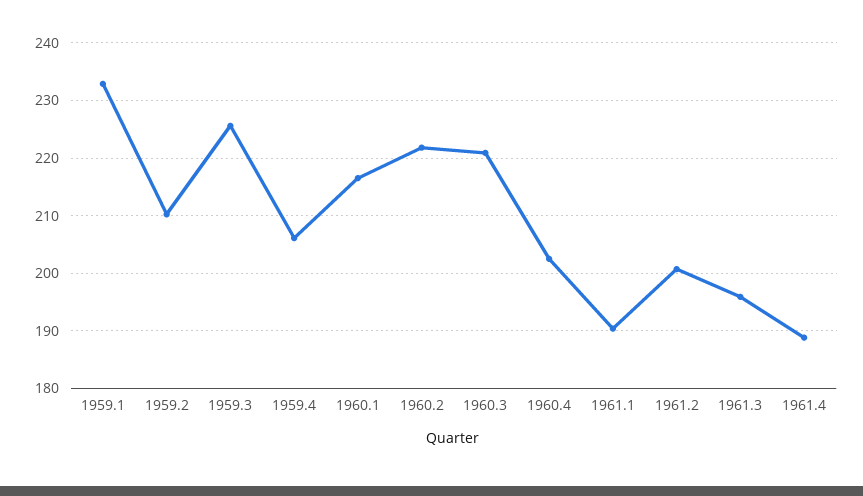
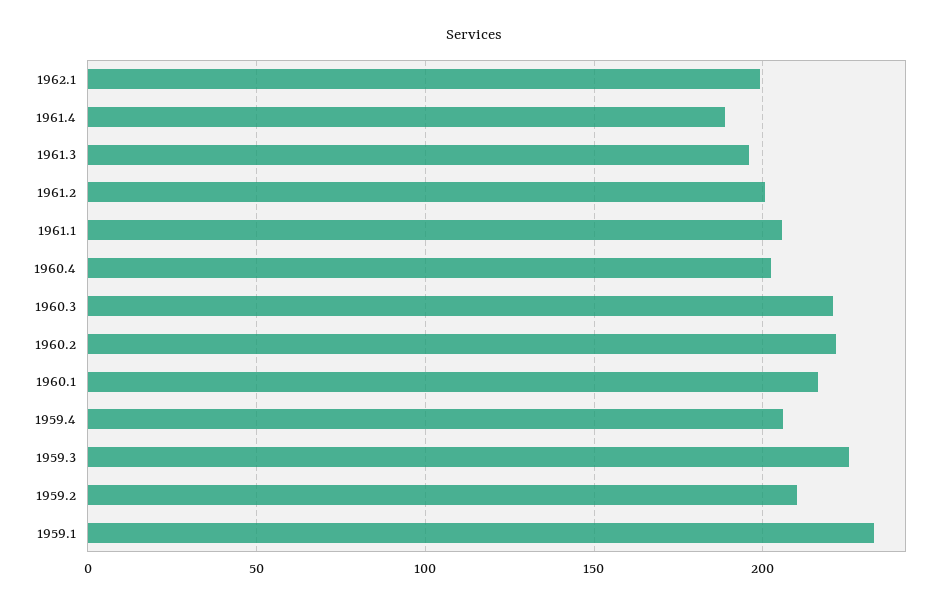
1961.1: 190 -> 205
1962.1: none -> 200

